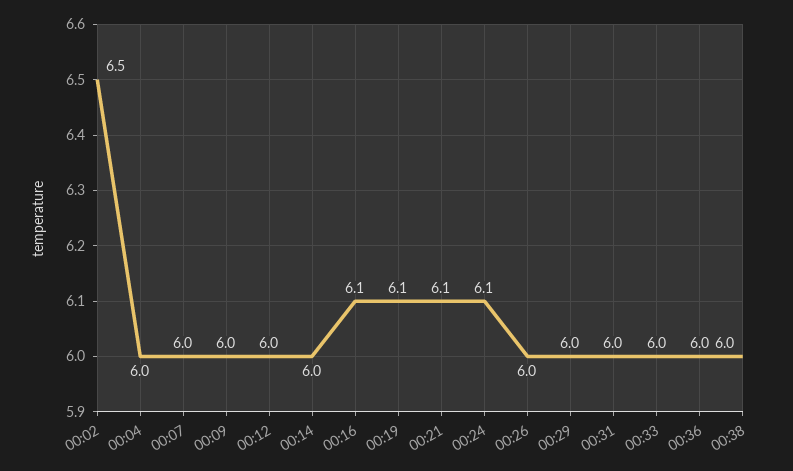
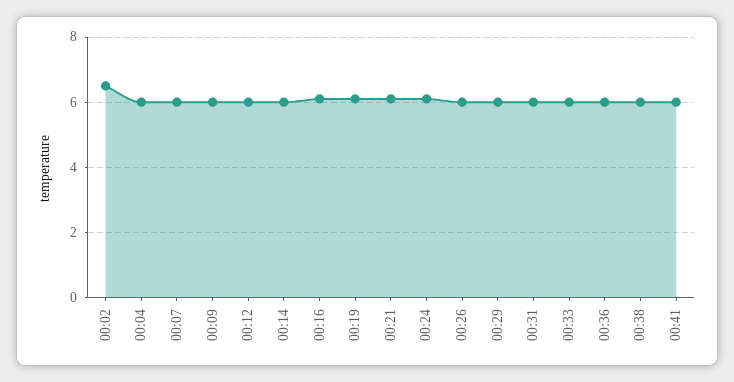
00:41: none -> 6

